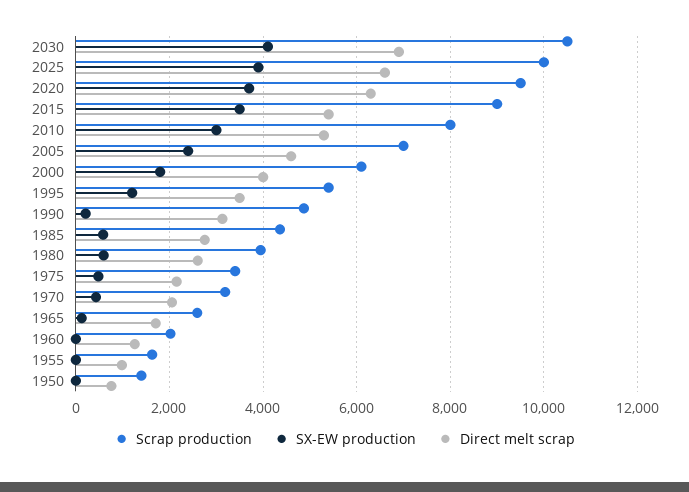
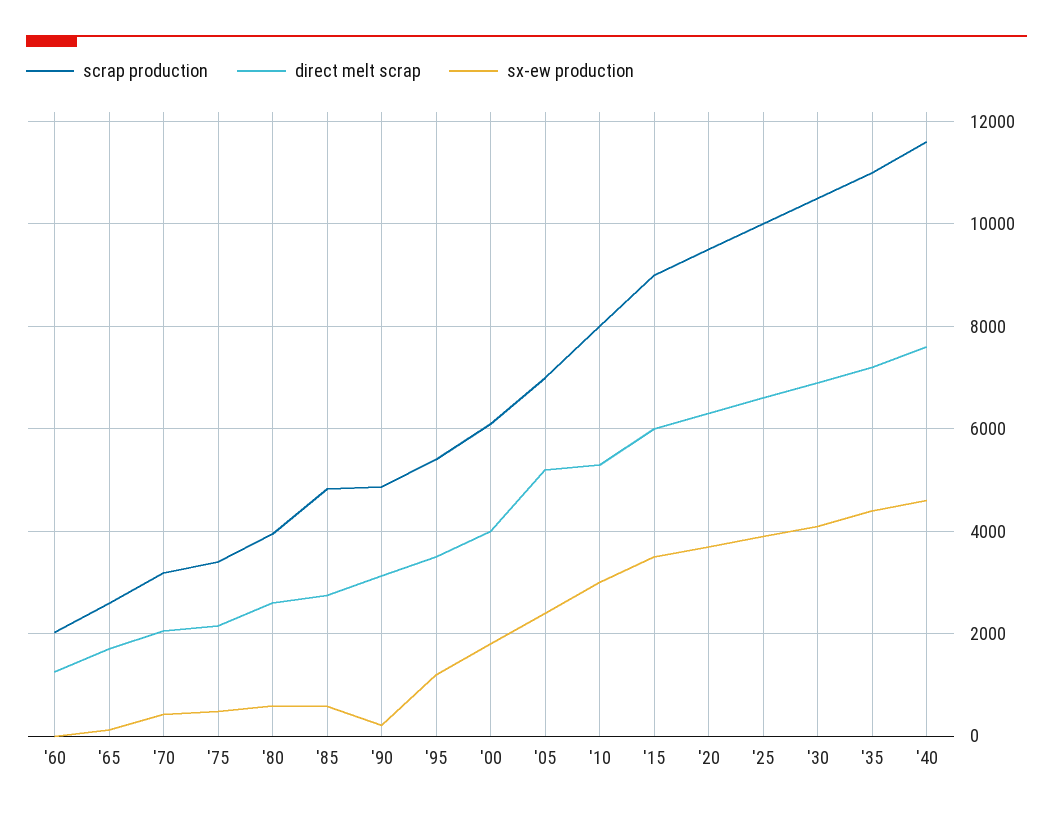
Direct melt scrap, 2015: 5400 -> 6000
Direct melt scrap, 2005: 4600 -> 5200
Scrap production, 1985: 4400 -> 4800
Scrap production, 1955: 1600 -> none
SX-EW production, 1955: 0 -> none
Direct melt scrap, 1955: 1000 -> none
Scrap production, 1950: 1400 -> none
SX-EW production, 1950: 0 -> none
Direct melt scrap, 1950: 800 -> none
Scrap production, '35: none -> 11000
Direct melt scrap, '35: none -> 7200
SX-EW production, '35: none -> 4400
Scrap production, '40: none -> 11600
Direct melt scrap, '40: none -> 7600
SX-EW production, '40: none -> 4600

